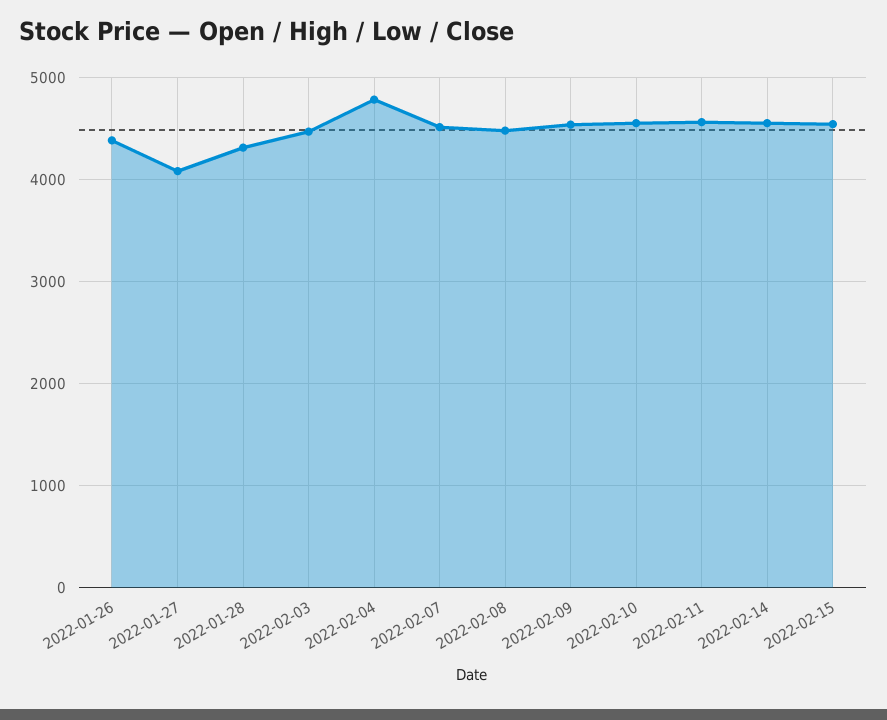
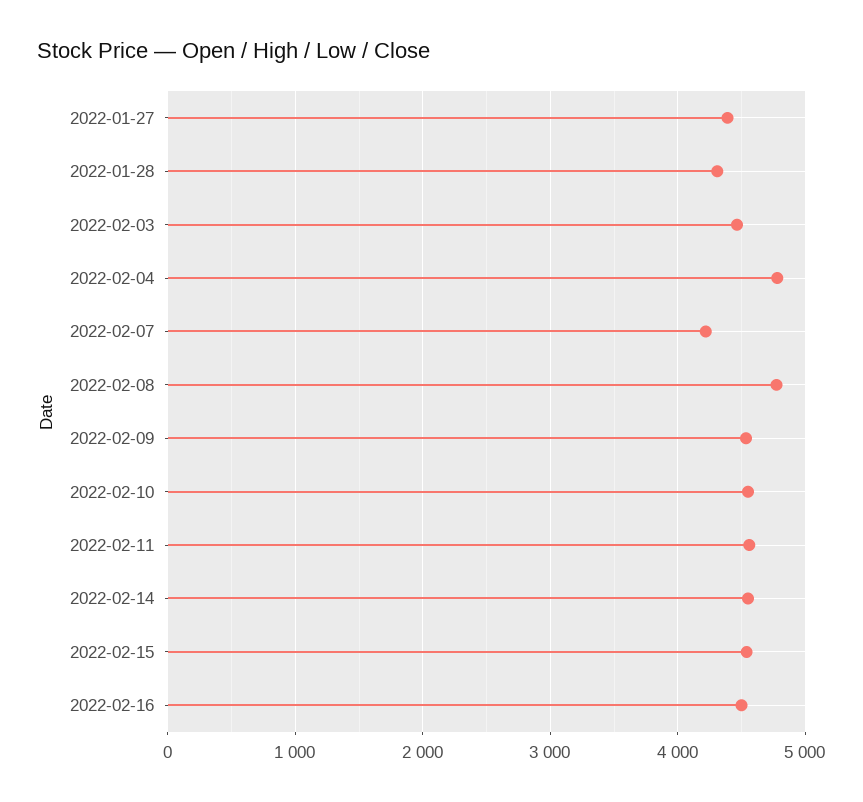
2022-01-26: 4400 -> none
2022-01-27: 4100 -> 4400
2022-02-07: 4500 -> 4200
2022-02-08: 4500 -> 4800
2022-02-16: none -> 4500

